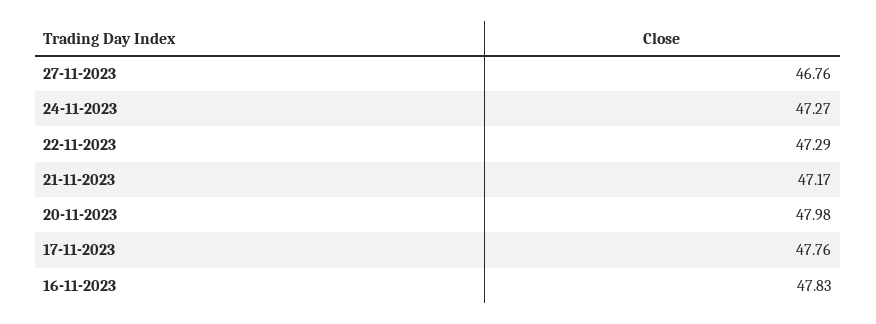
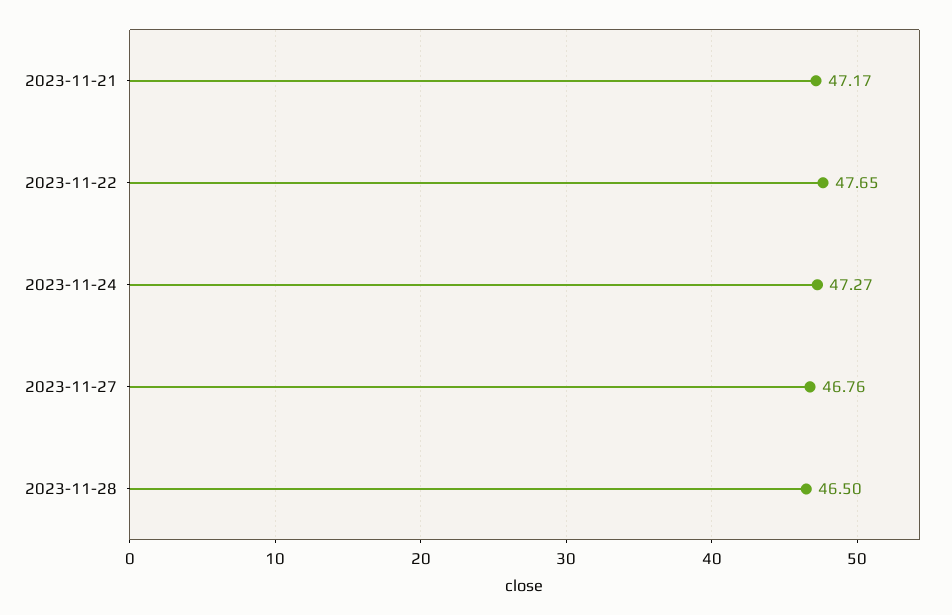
22-11-2023: 47.29 -> 47.65
20-11-2023: 47.98 -> none
17-11-2023: 47.76 -> none
16-11-2023: 47.83 -> none
2023-11-28: none -> 46.5

